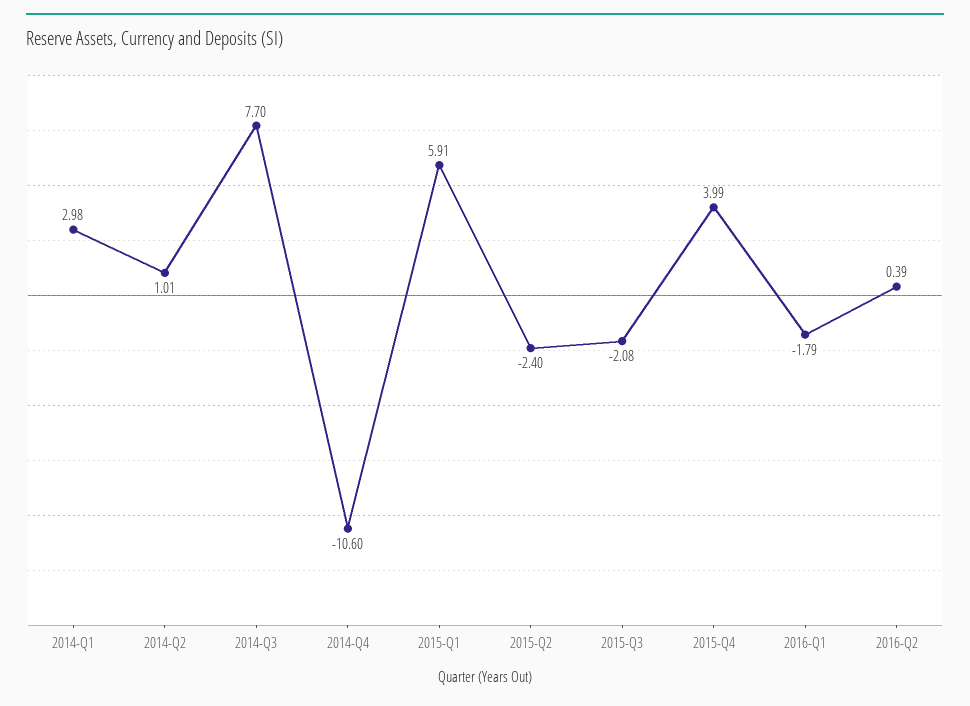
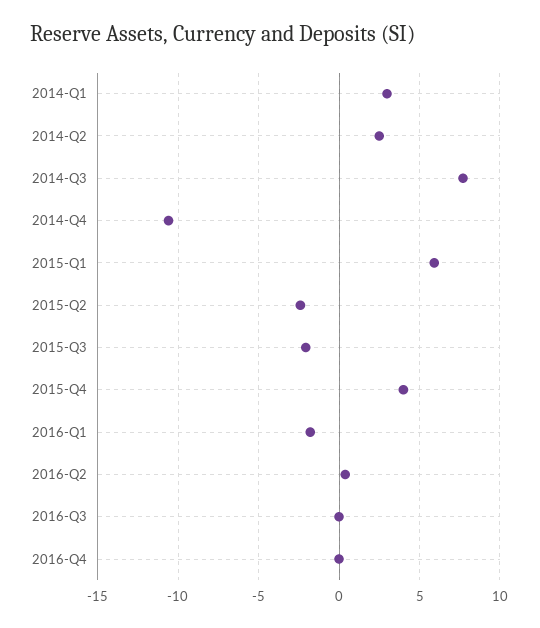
2014-Q2: 1.01 -> 2.5
2016-Q3: none -> 0
2016-Q4: none -> 0

